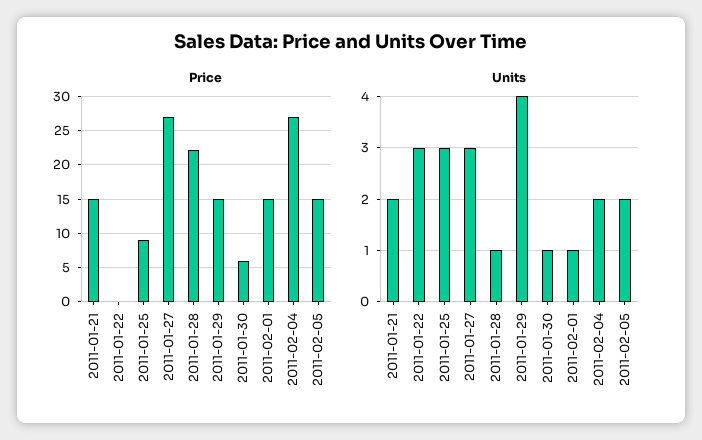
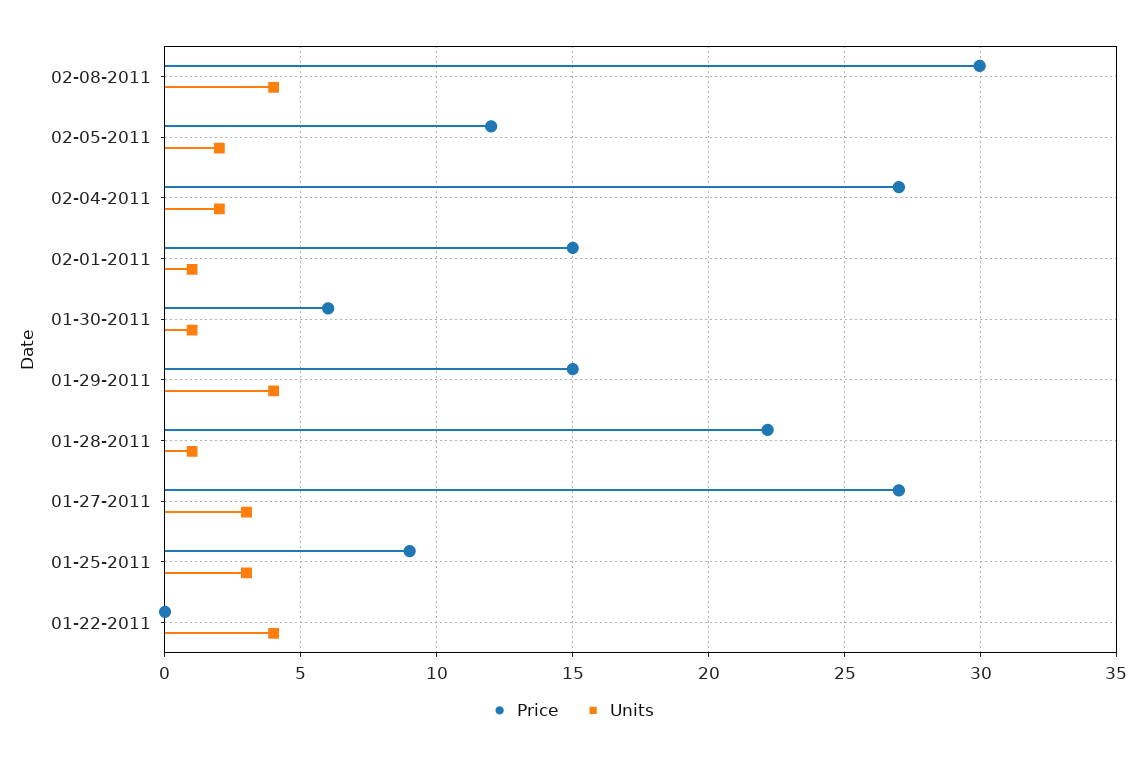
Price, 2011-01-21: 15 -> none
Price, 2011-02-05: 15 -> 12
Units, 2011-01-21: 2 -> none
Units, 2011-01-22: 3 -> 4
Price, 02-08-2011: none -> 30
Units, 02-08-2011: none -> 4

